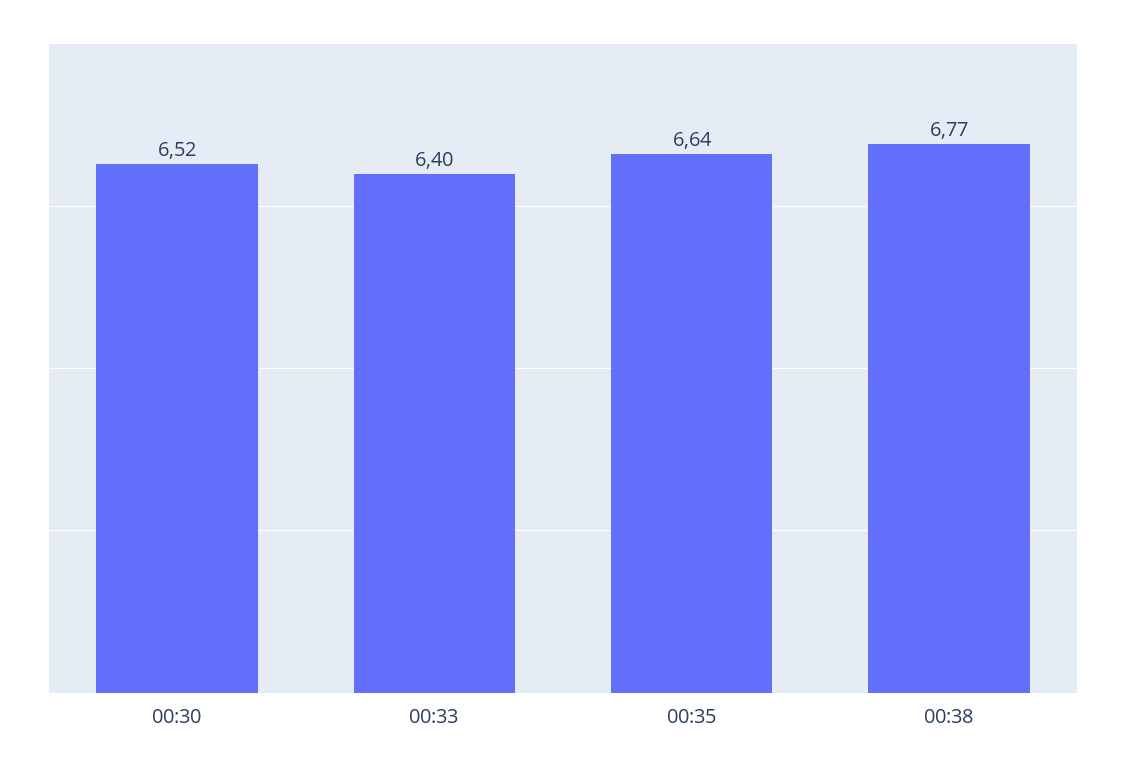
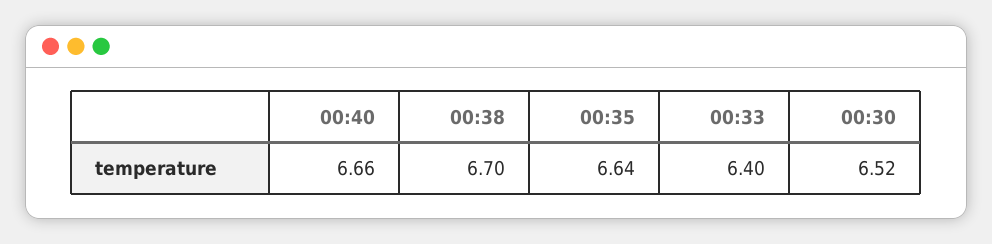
00:38: 6.77 -> 6.7
00:40: none -> 6.66

